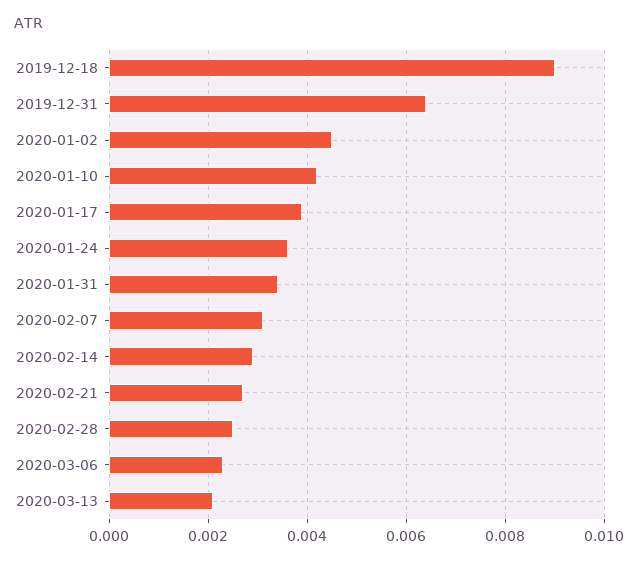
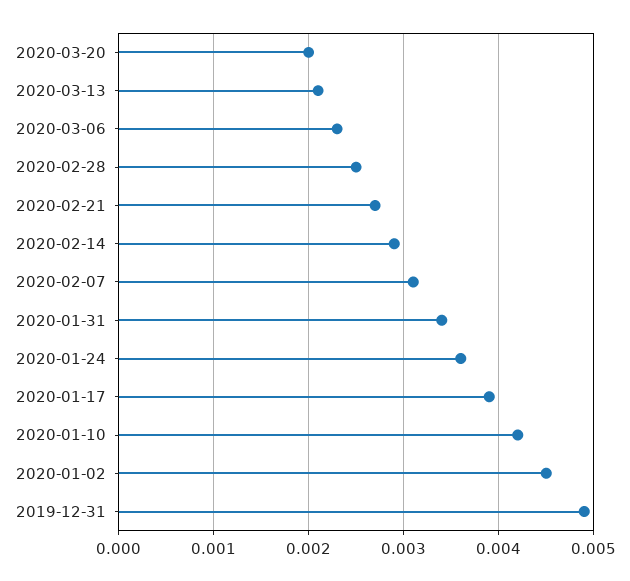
2019-12-18: 0.009 -> none
2019-12-31: 0.0065 -> 0.0049
2020-03-20: none -> 0.002

